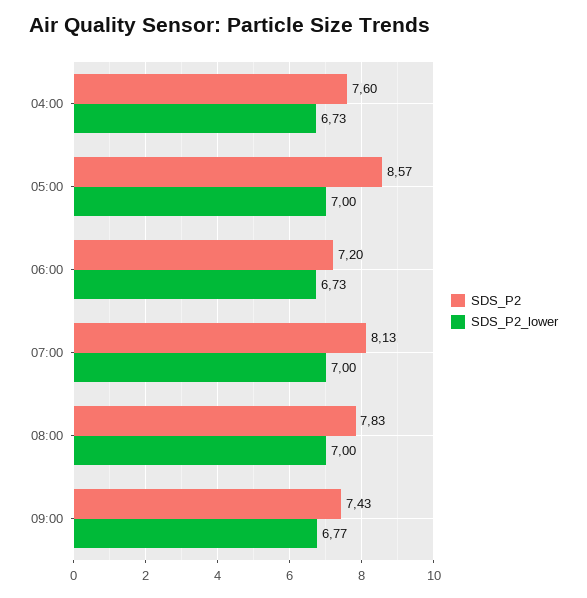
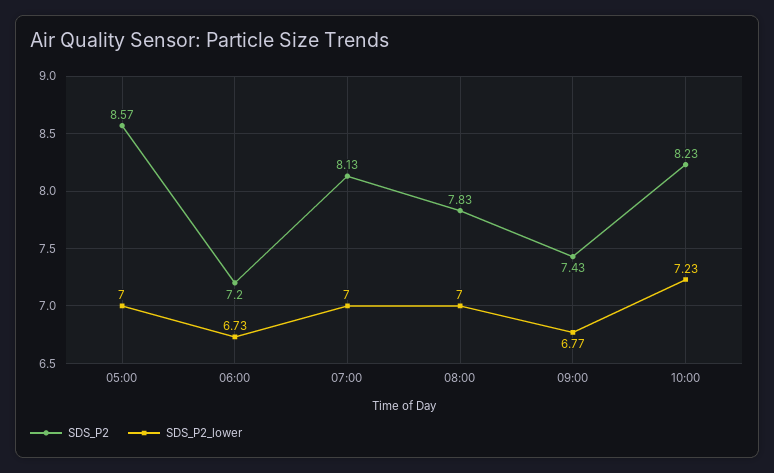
SDS_P2, 04:00: 7.6 -> none
SDS_P2_lower, 04:00: 6.73 -> none
SDS_P2, 10:00: none -> 8.23
SDS_P2_lower, 10:00: none -> 7.23

